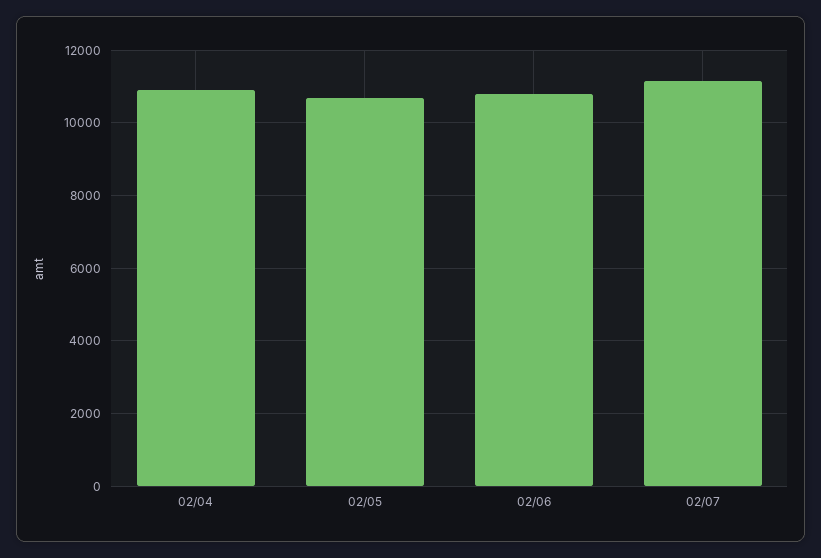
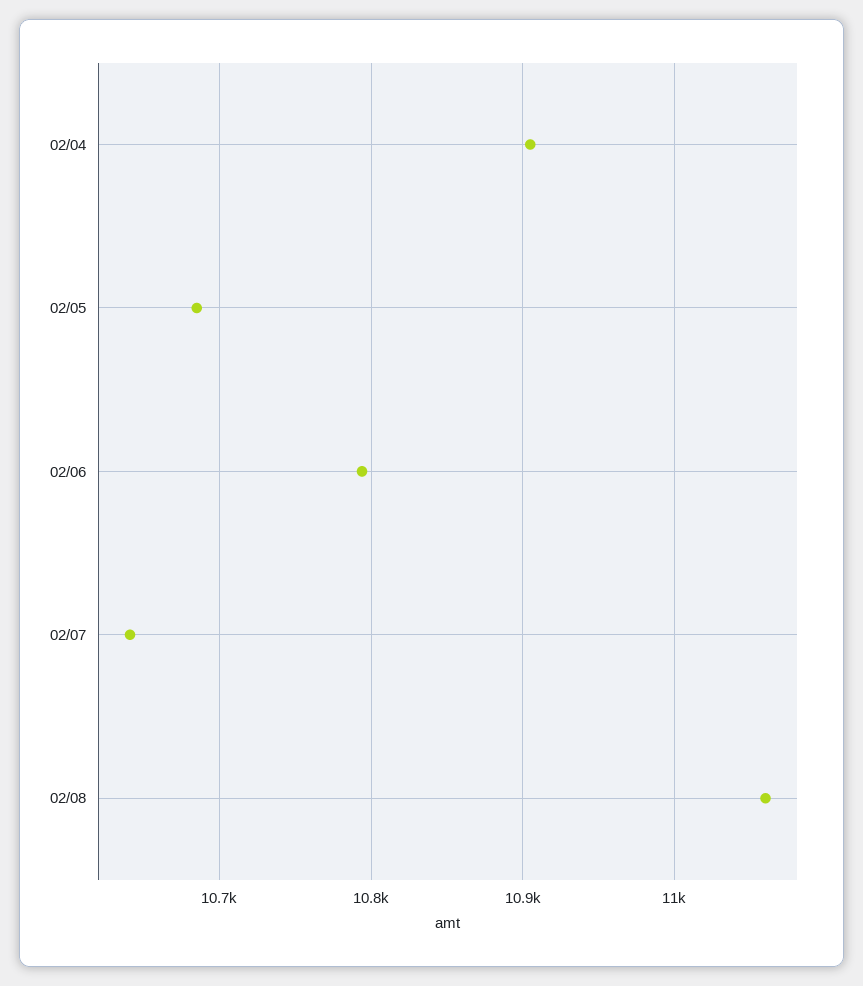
02/07: 11200 -> 10640
02/08: none -> 11060

